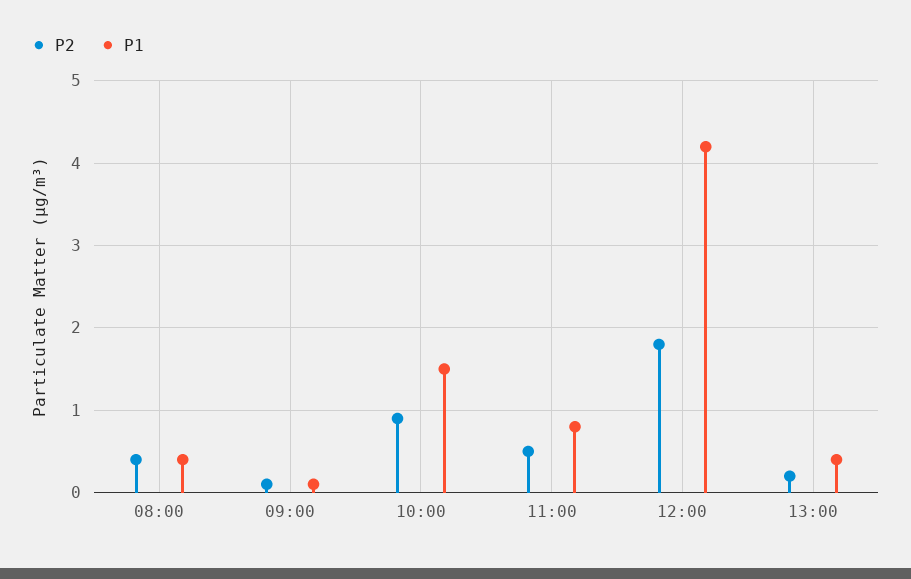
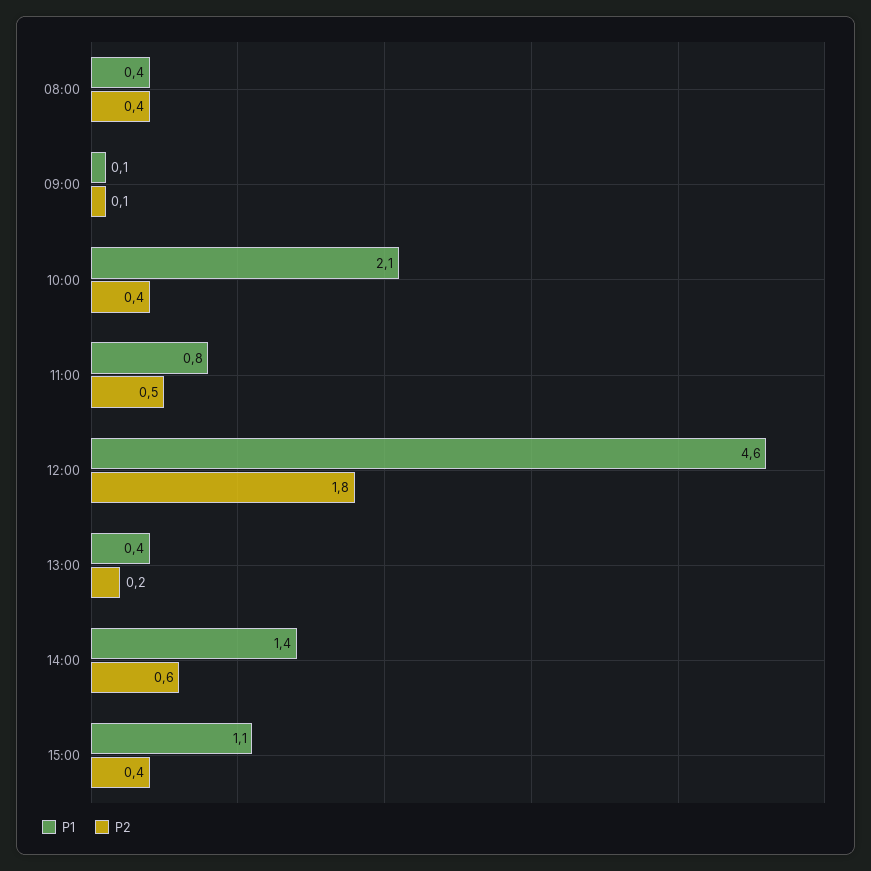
P2, 10:00: 0.9 -> 0.4
P1, 10:00: 1.5 -> 2.1
P1, 12:00: 4.2 -> 4.6
P1, 14:00: none -> 1.4
P2, 14:00: none -> 0.6
P1, 15:00: none -> 1.1
P2, 15:00: none -> 0.4

